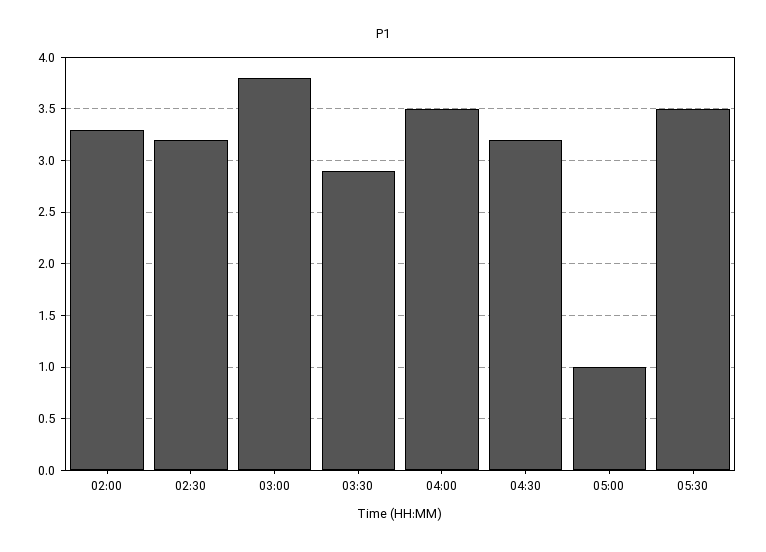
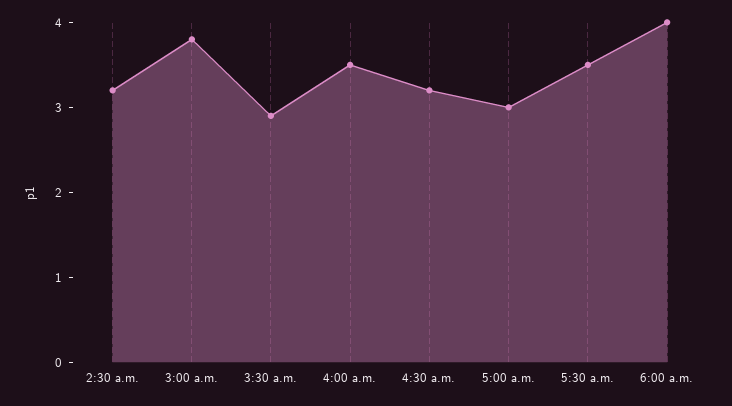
02:00: 3.3 -> none
05:00: 1 -> 3
6:00 a.m.: none -> 4

